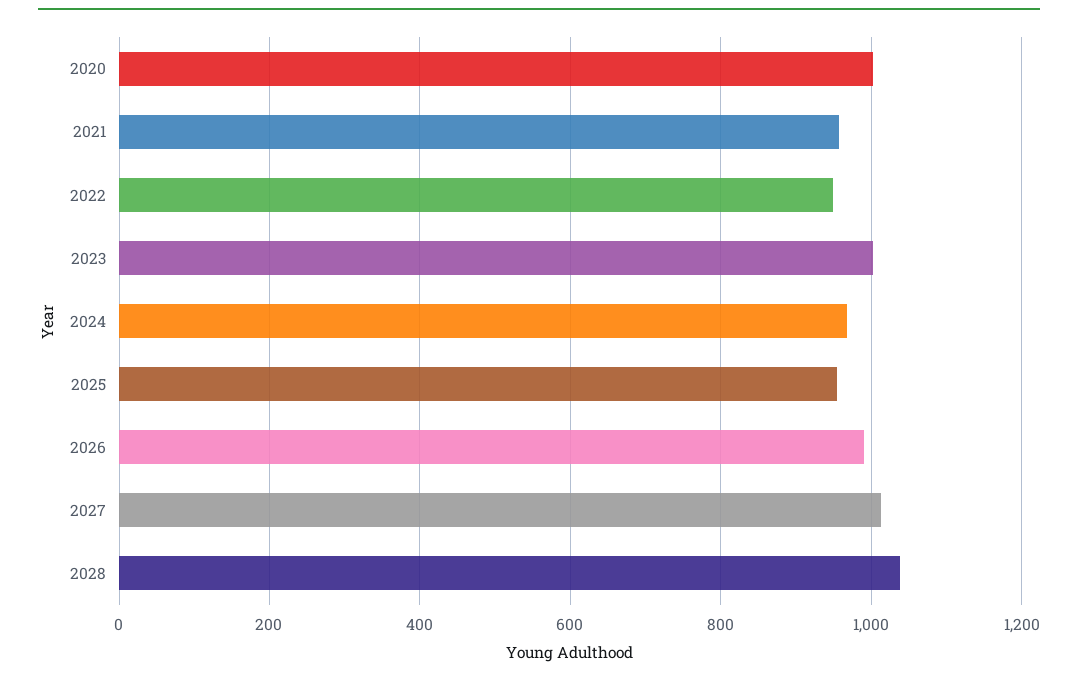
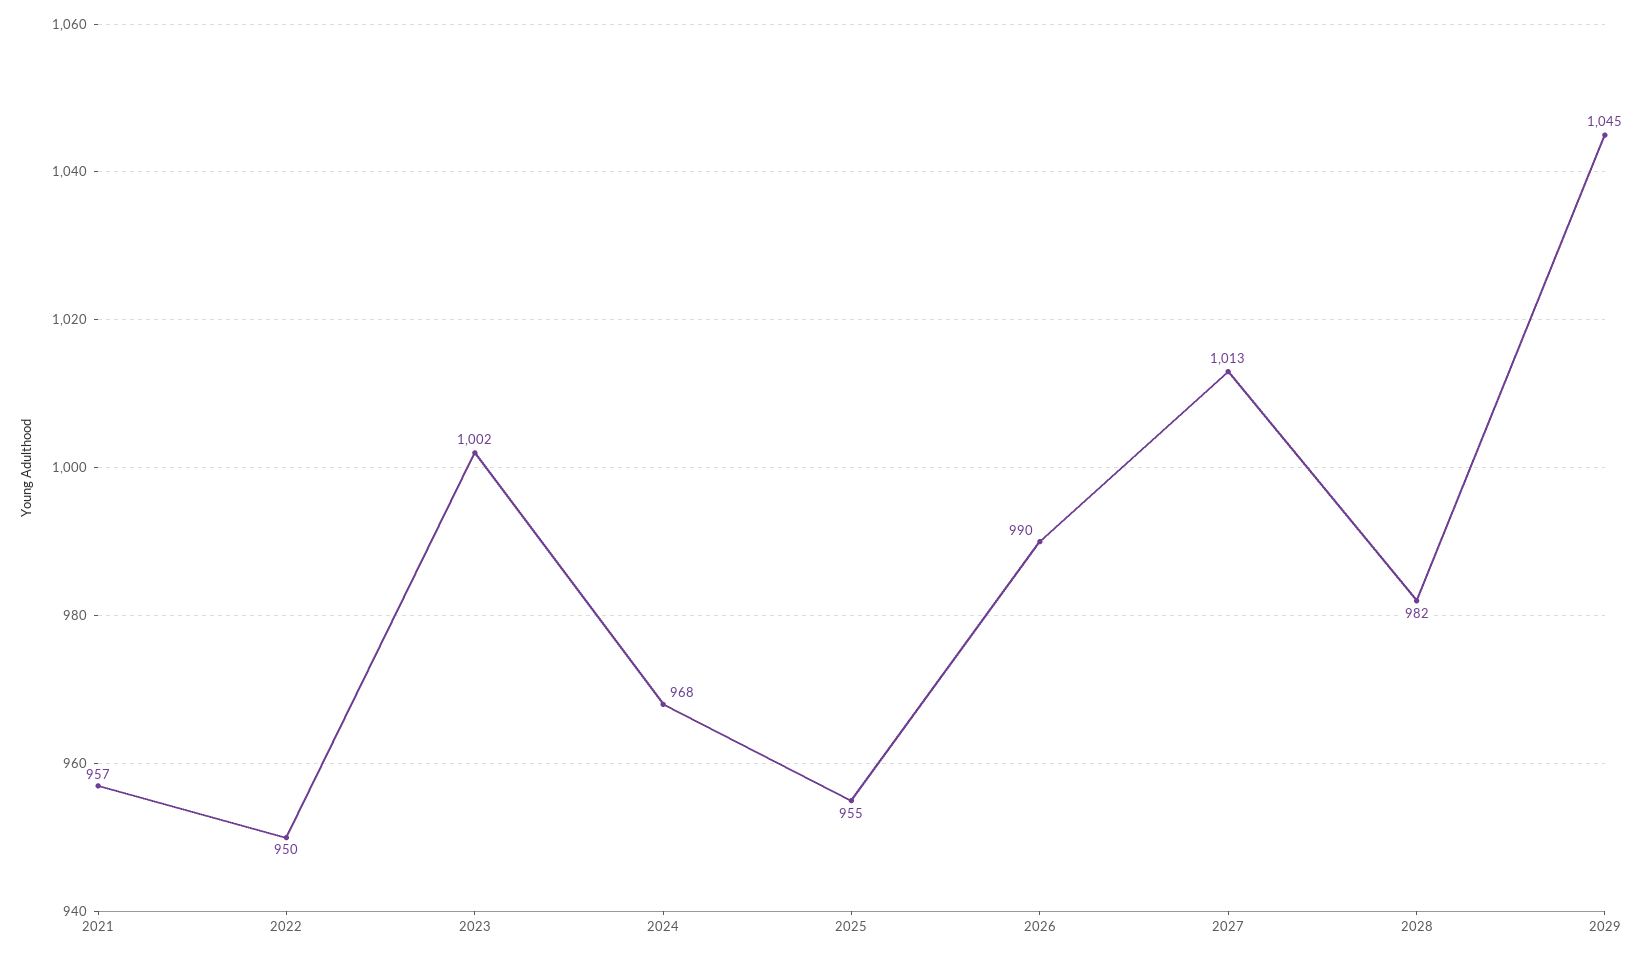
2020: 1000 -> none
2028: 1040 -> 982
2029: none -> 1045

